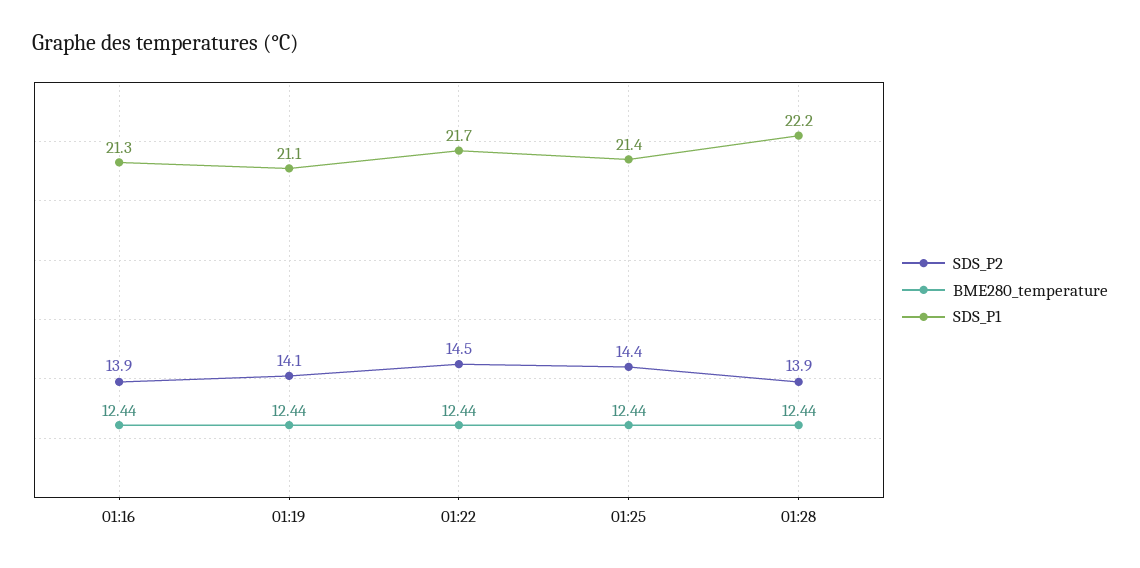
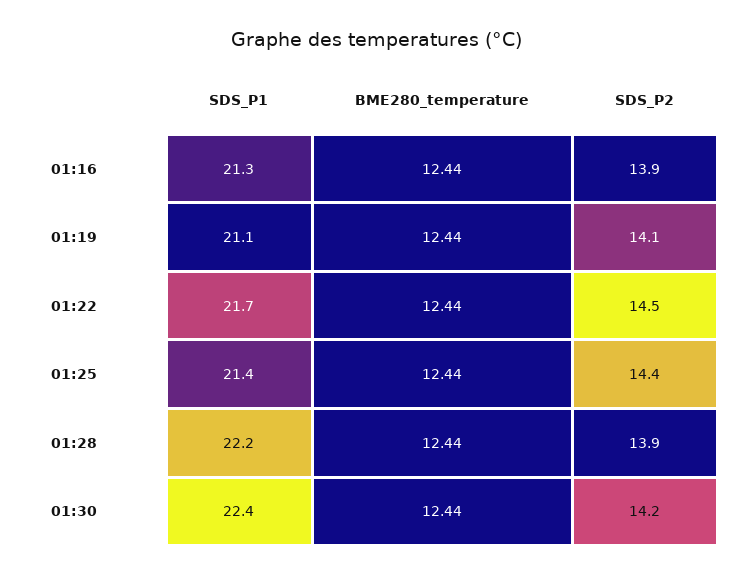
SDS_P1, 01:30: none -> 22.4
BME280_temperature, 01:30: none -> 12.44
SDS_P2, 01:30: none -> 14.2

